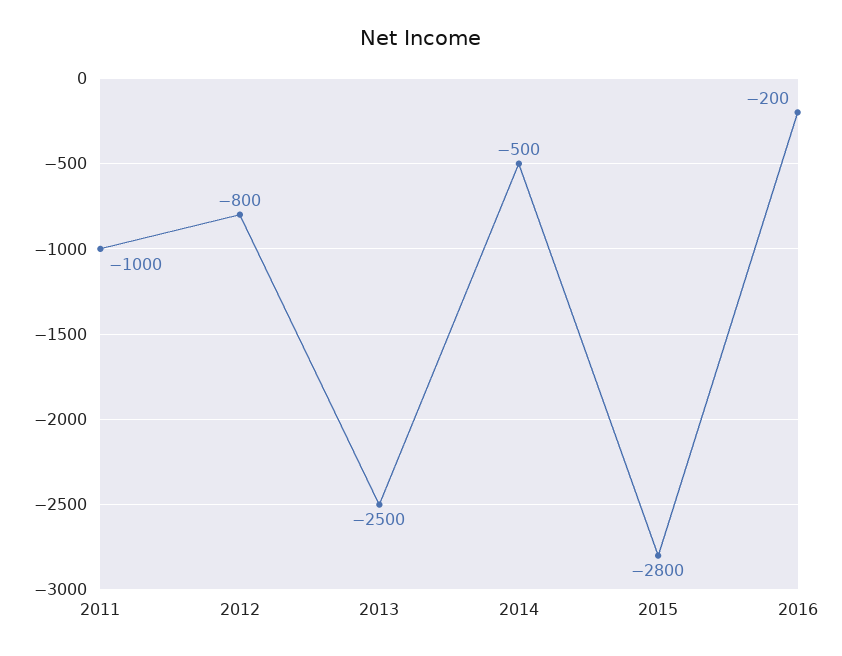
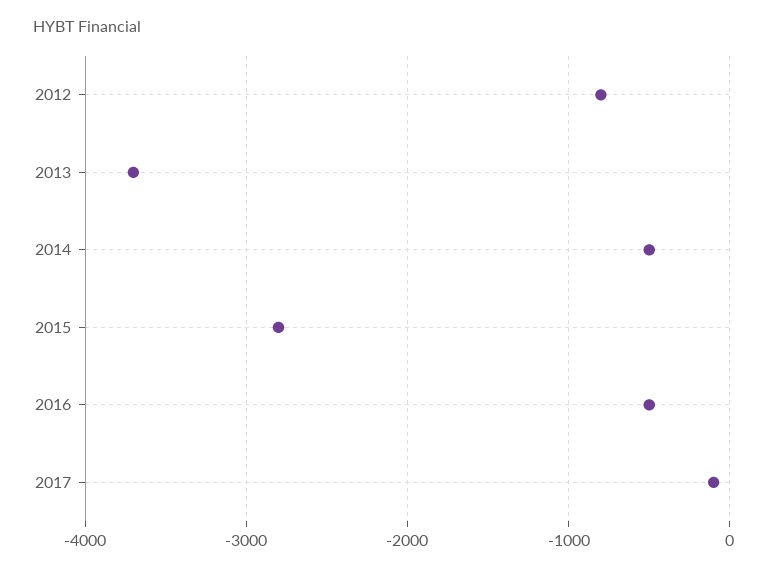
2011: -1000 -> none
2013: -2500 -> -3700
2016: -200 -> -500
2017: none -> -100

